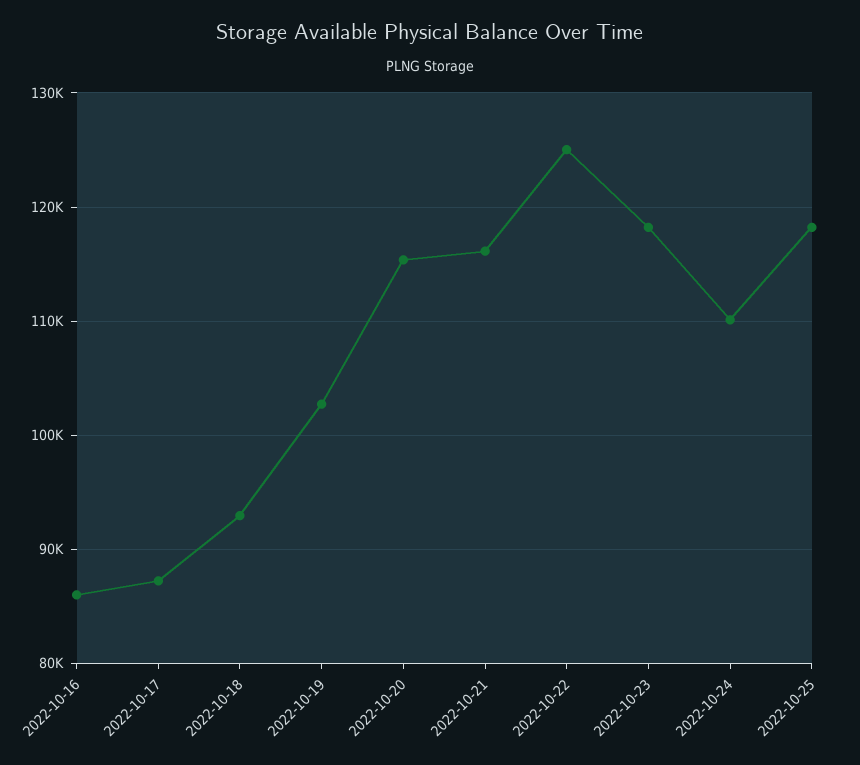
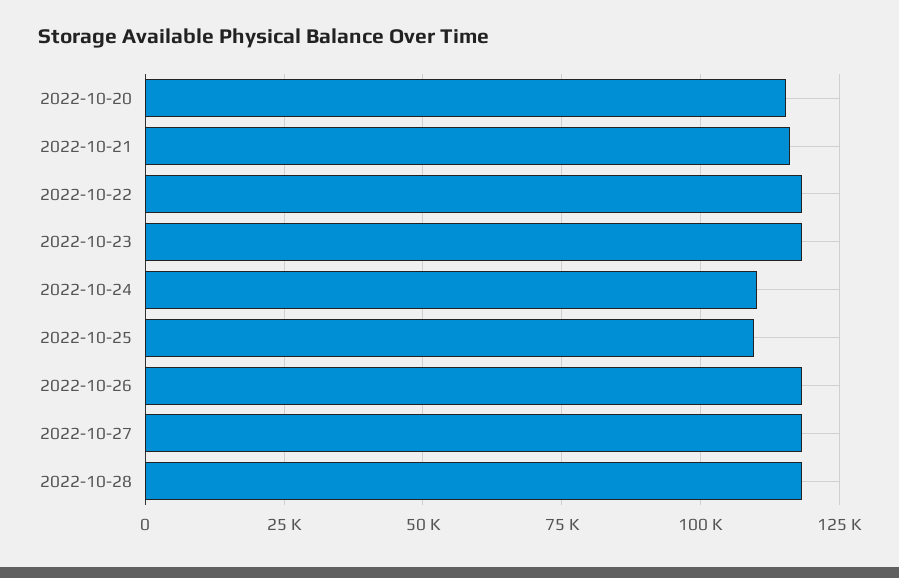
2022-10-16: 86000 -> none
2022-10-17: 87000 -> none
2022-10-18: 93000 -> none
2022-10-19: 103000 -> none
2022-10-22: 125000 -> 117500
2022-10-25: 118000 -> 110000
2022-10-26: none -> 117500
2022-10-27: none -> 117500
2022-10-28: none -> 117500

